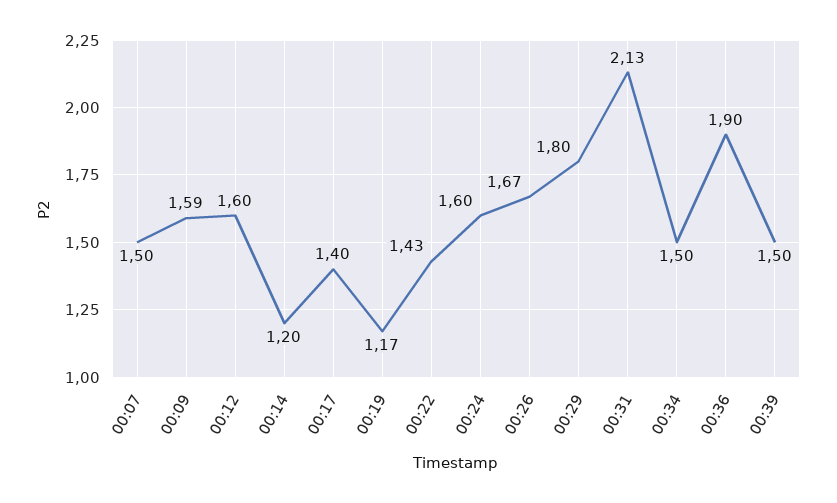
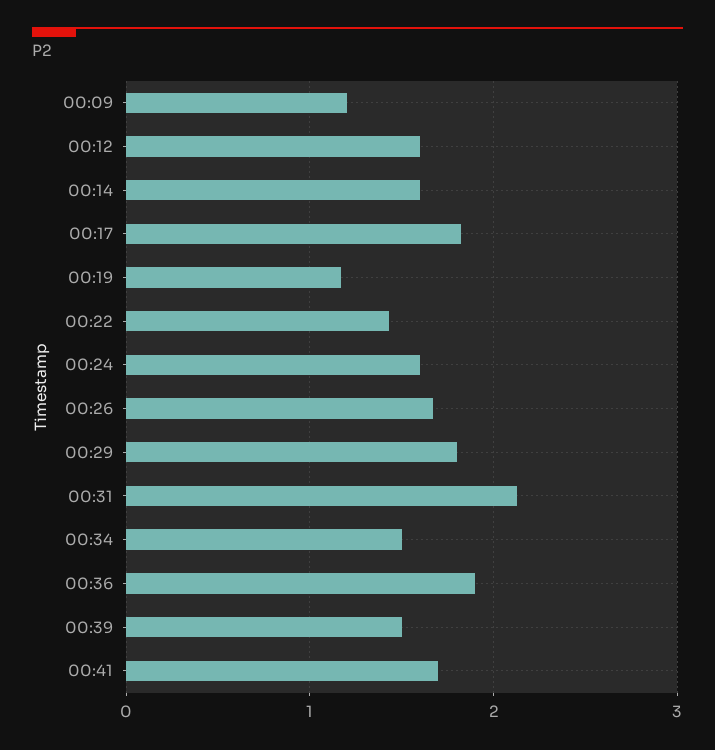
00:07: 1.5 -> none
00:09: 1.59 -> 1.2
00:14: 1.2 -> 1.6
00:17: 1.4 -> 1.8
00:41: none -> 1.7

